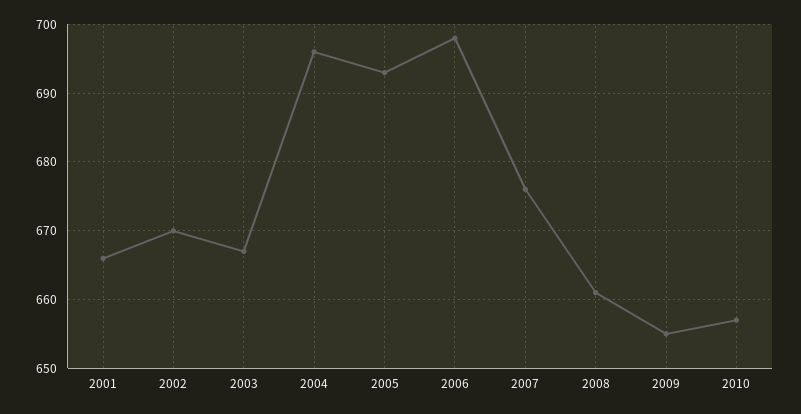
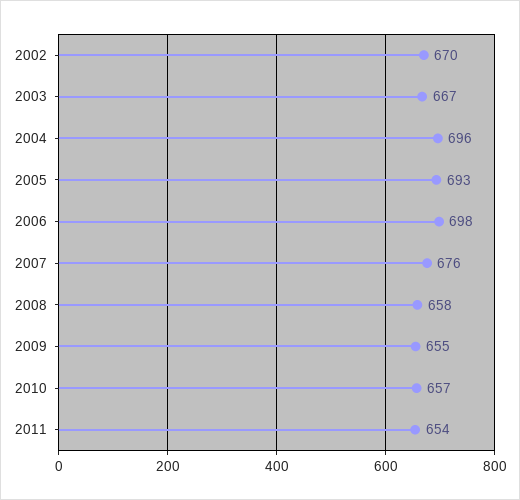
2001: 666 -> none
2008: 661 -> 658
2011: none -> 654

